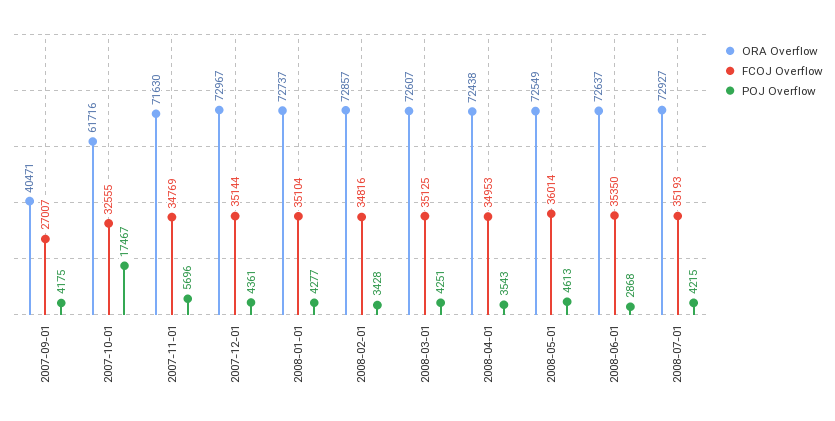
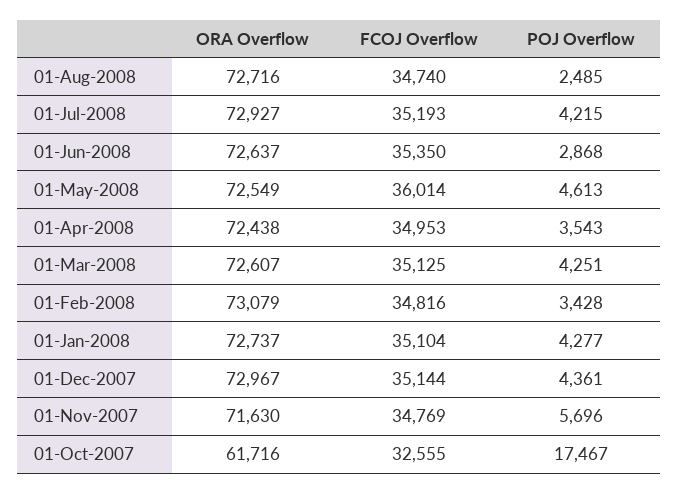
ORA Overflow, 2007-09-01: 40471 -> none
FCOJ Overflow, 2007-09-01: 27007 -> none
POJ Overflow, 2007-09-01: 4175 -> none
ORA Overflow, 2008-02-01: 72857 -> 73079
ORA Overflow, 01-Aug-2008: none -> 72716
FCOJ Overflow, 01-Aug-2008: none -> 34740
POJ Overflow, 01-Aug-2008: none -> 2485

